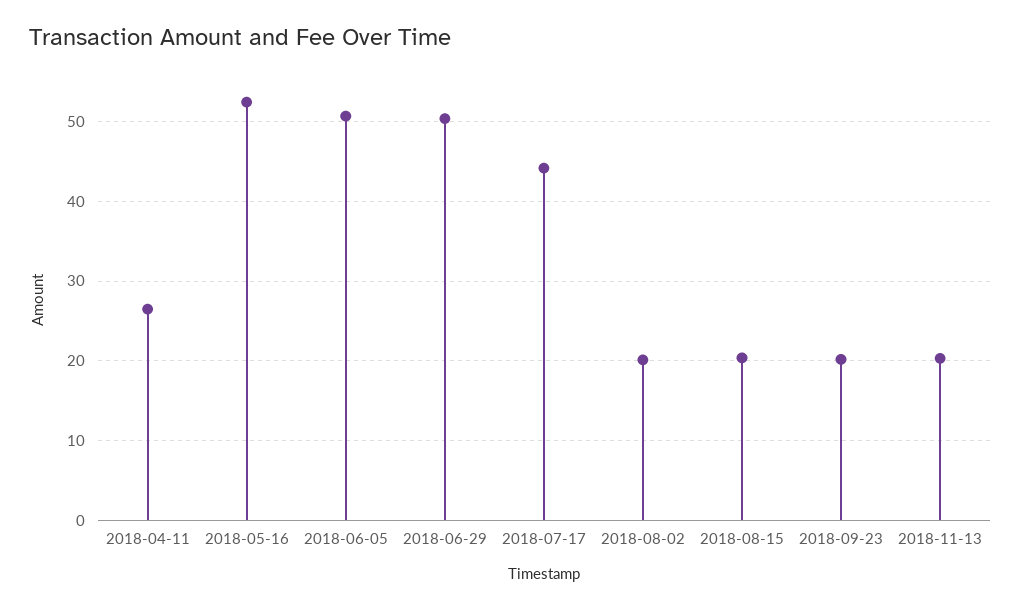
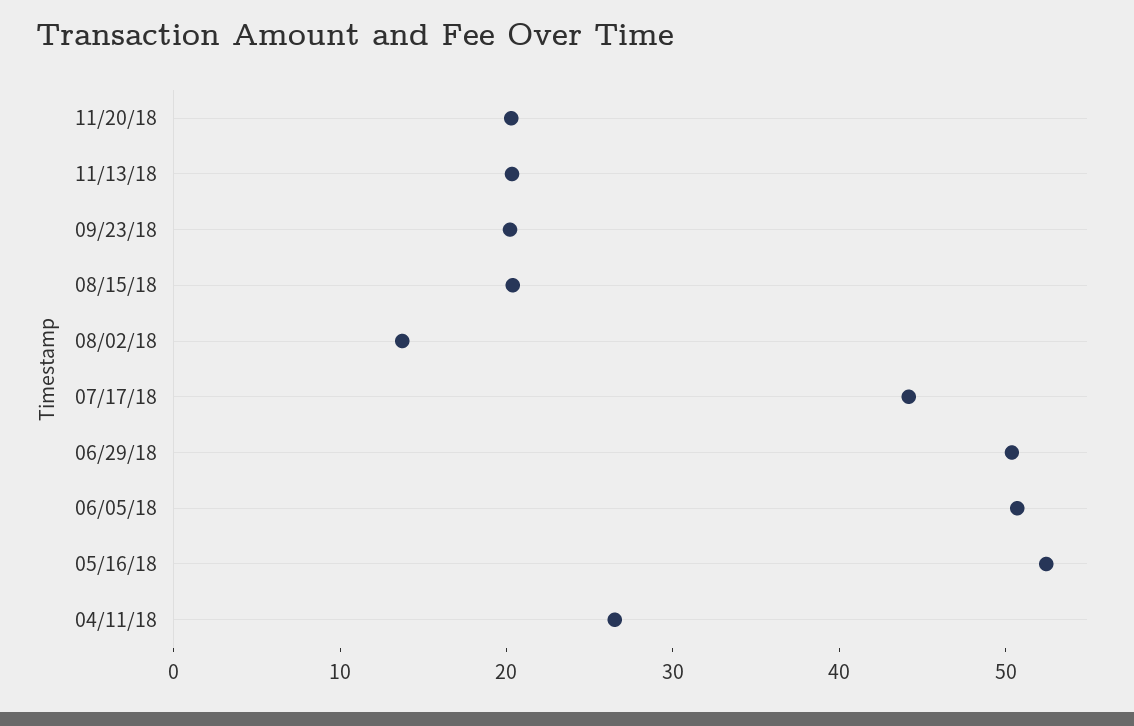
2018-08-02: 20 -> 14
11/20/18: none -> 20

